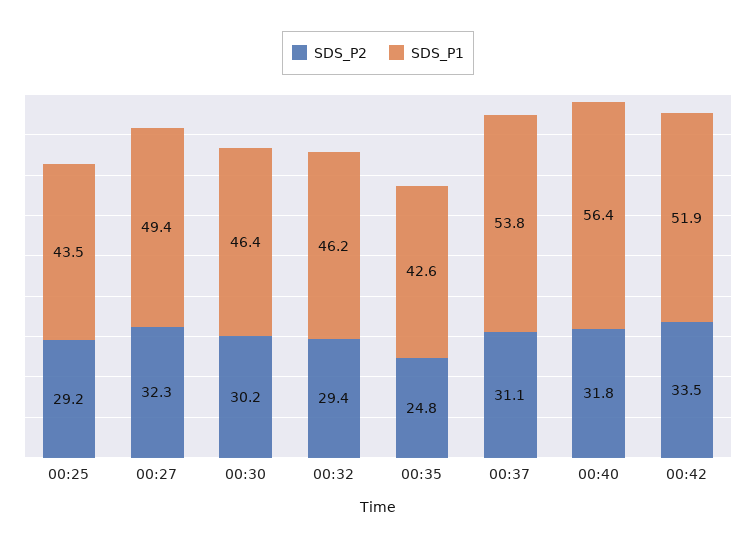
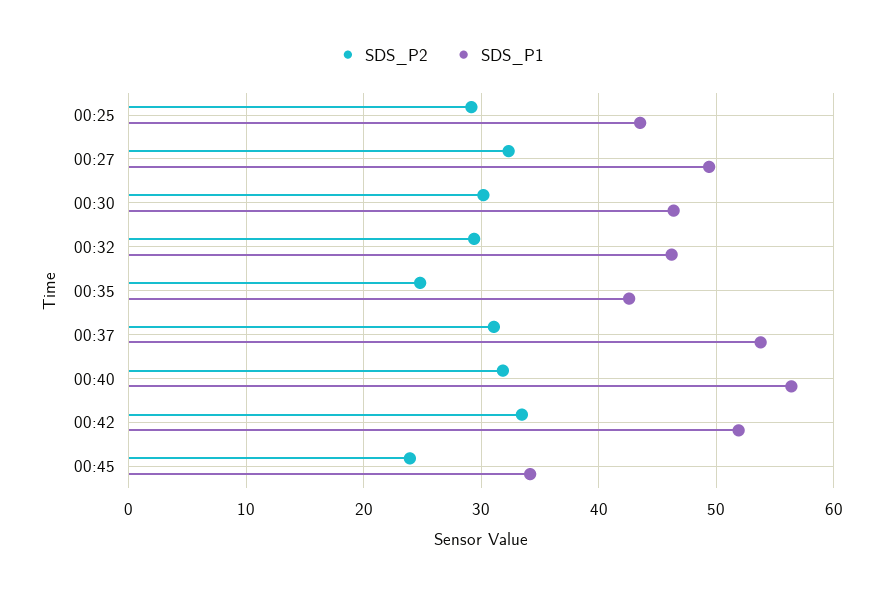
SDS_P2, 00:45: none -> 24
SDS_P1, 00:45: none -> 34

